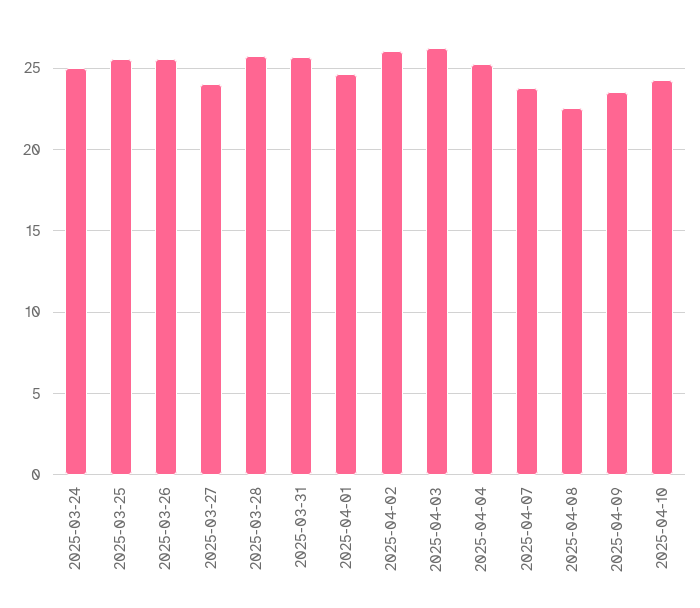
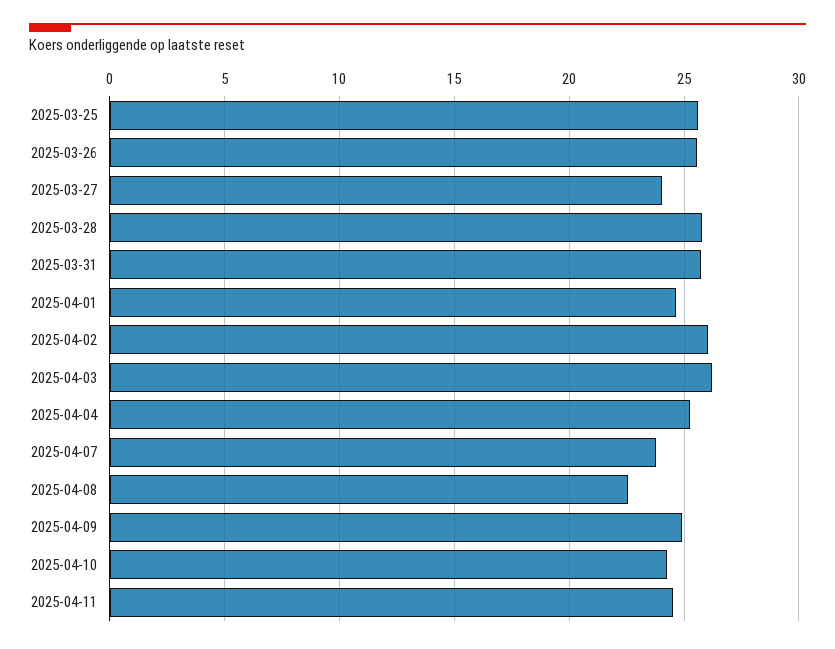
2025-03-24: 25 -> none
2025-04-09: 23.5 -> 25
2025-04-11: none -> 24.5

